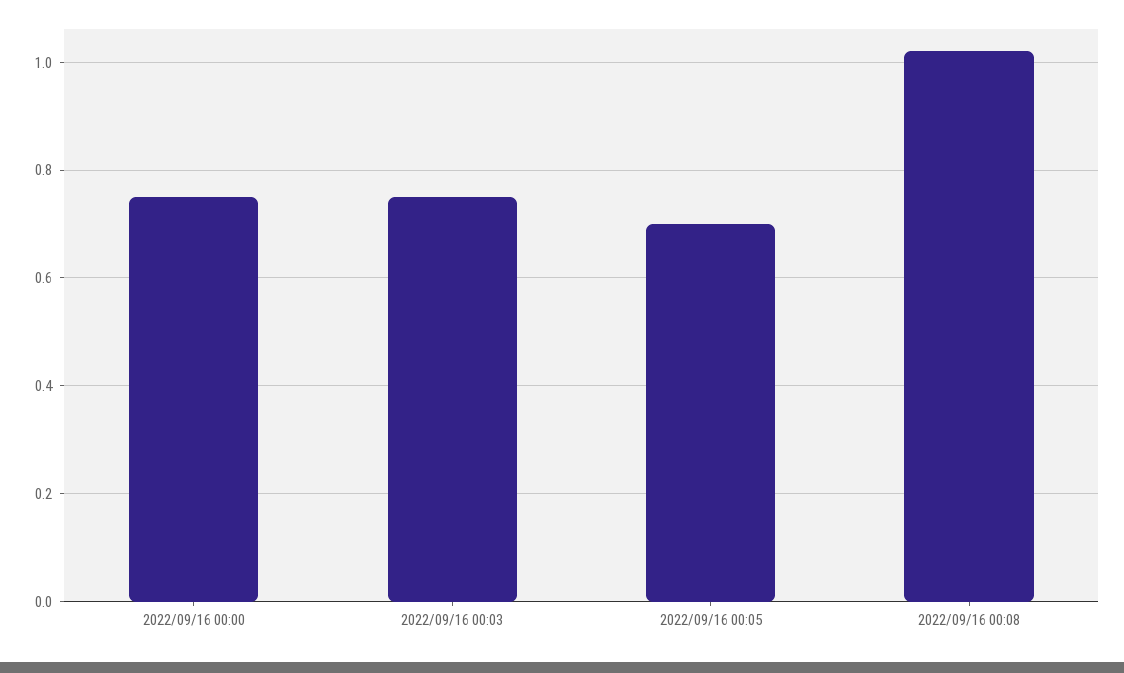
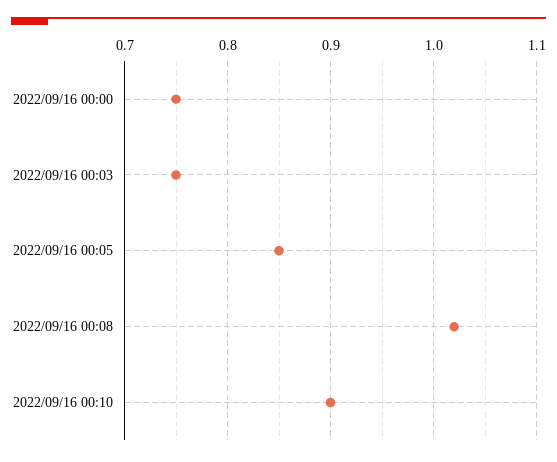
2022/09/16 00:05: 0.7 -> 0.85
2022/09/16 00:10: none -> 0.9

